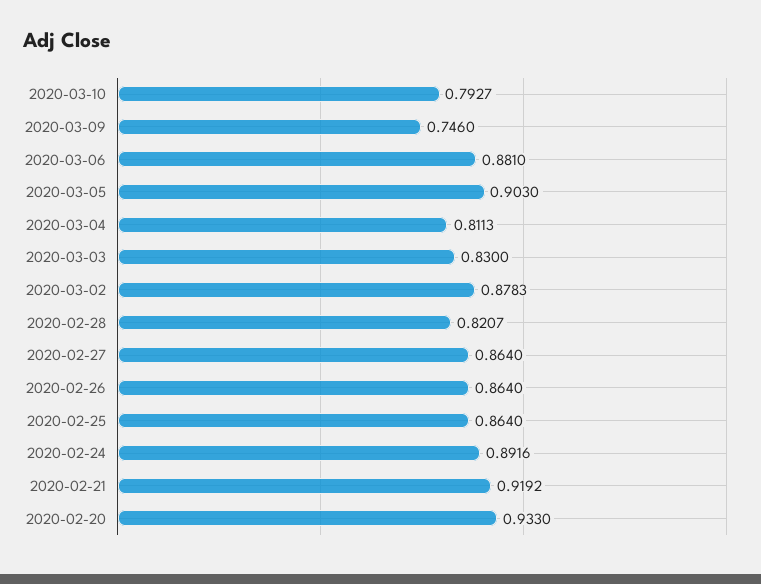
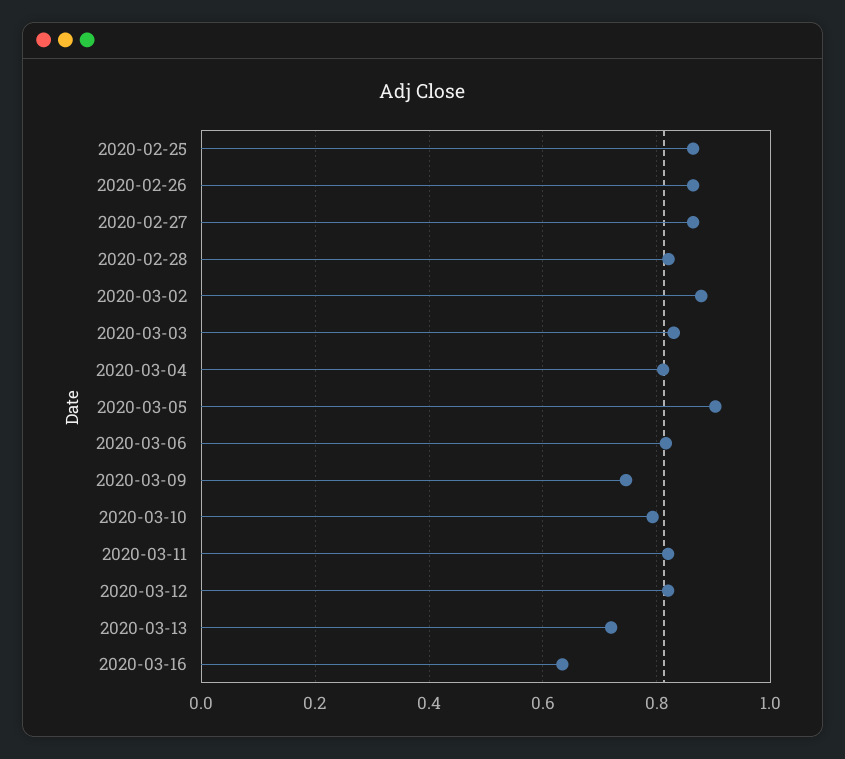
2020-03-06: 0.881 -> 0.82
2020-02-24: 0.8916 -> none
2020-02-21: 0.9192 -> none
2020-02-20: 0.933 -> none
2020-03-11: none -> 0.82
2020-03-12: none -> 0.82
2020-03-13: none -> 0.72
2020-03-16: none -> 0.64

